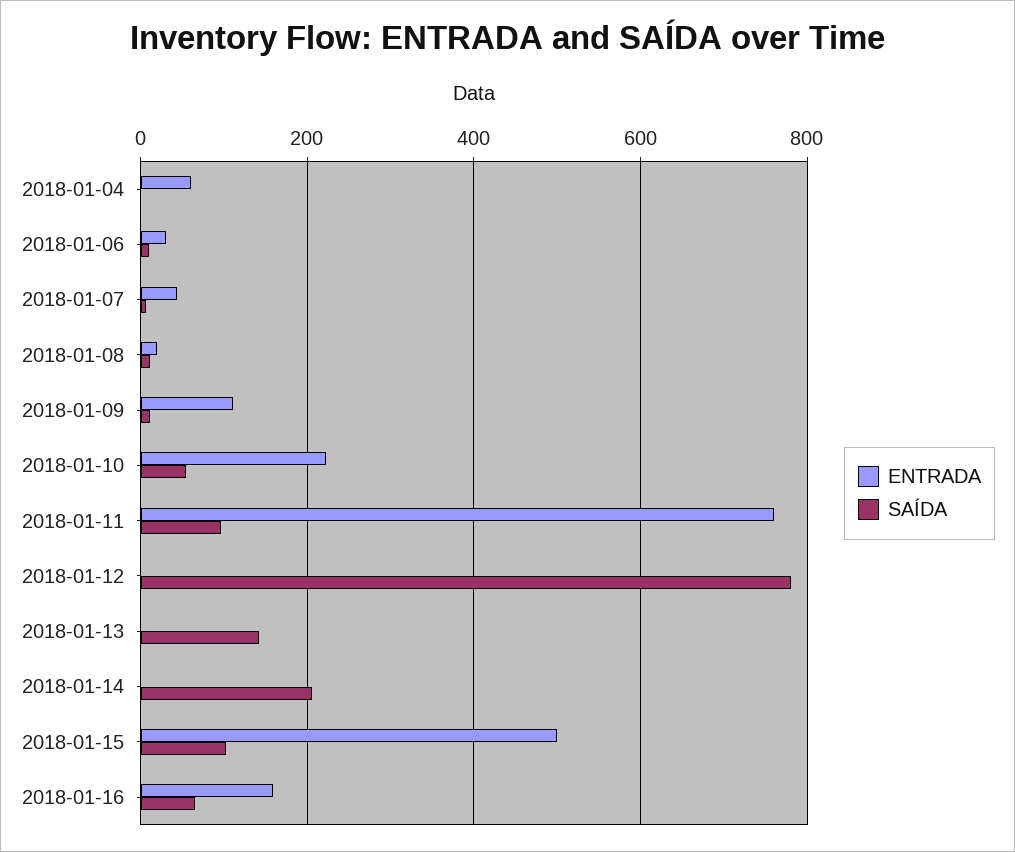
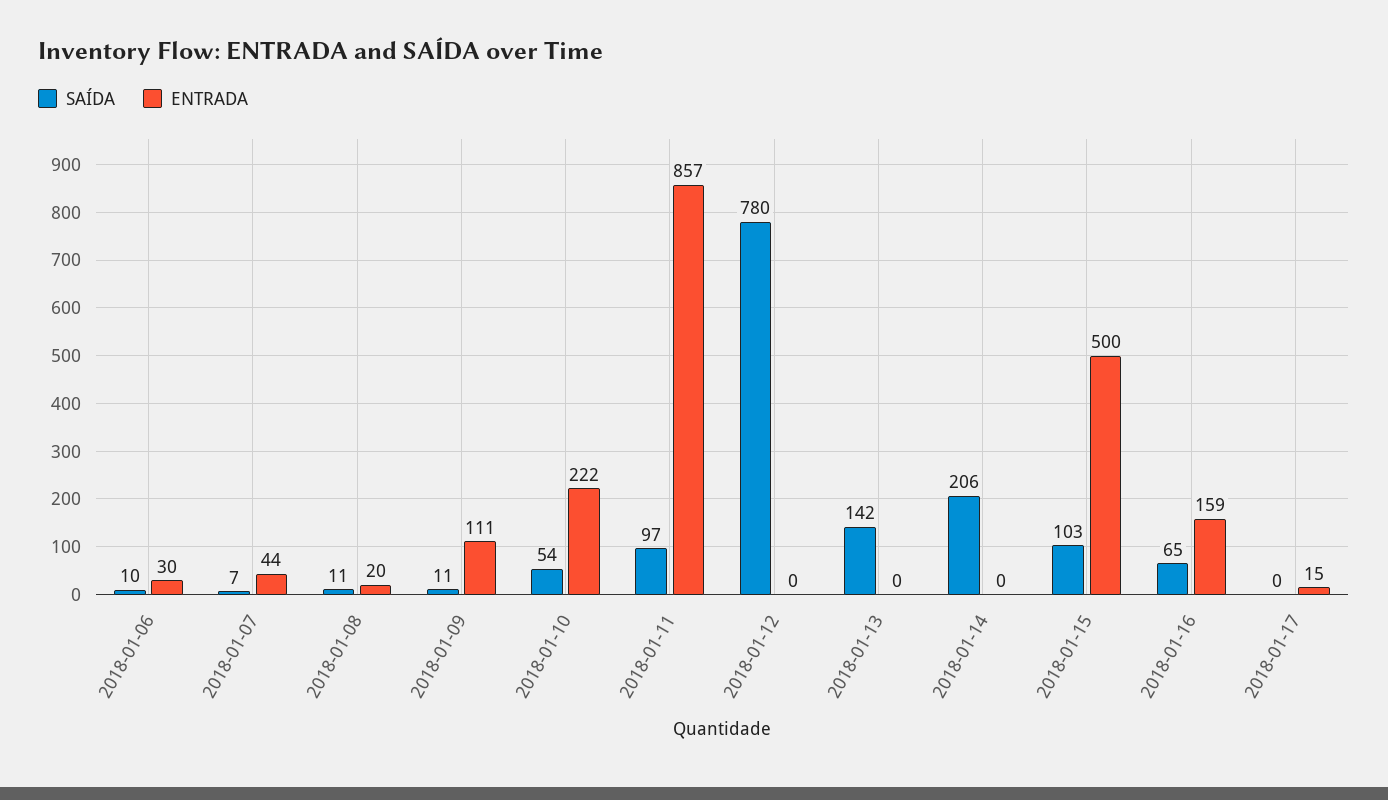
ENTRADA, 2018-01-04: 60 -> none
SAÍDA, 2018-01-04: 0 -> none
ENTRADA, 2018-01-11: 760 -> 857
SAÍDA, 2018-01-17: none -> 0
ENTRADA, 2018-01-17: none -> 15

